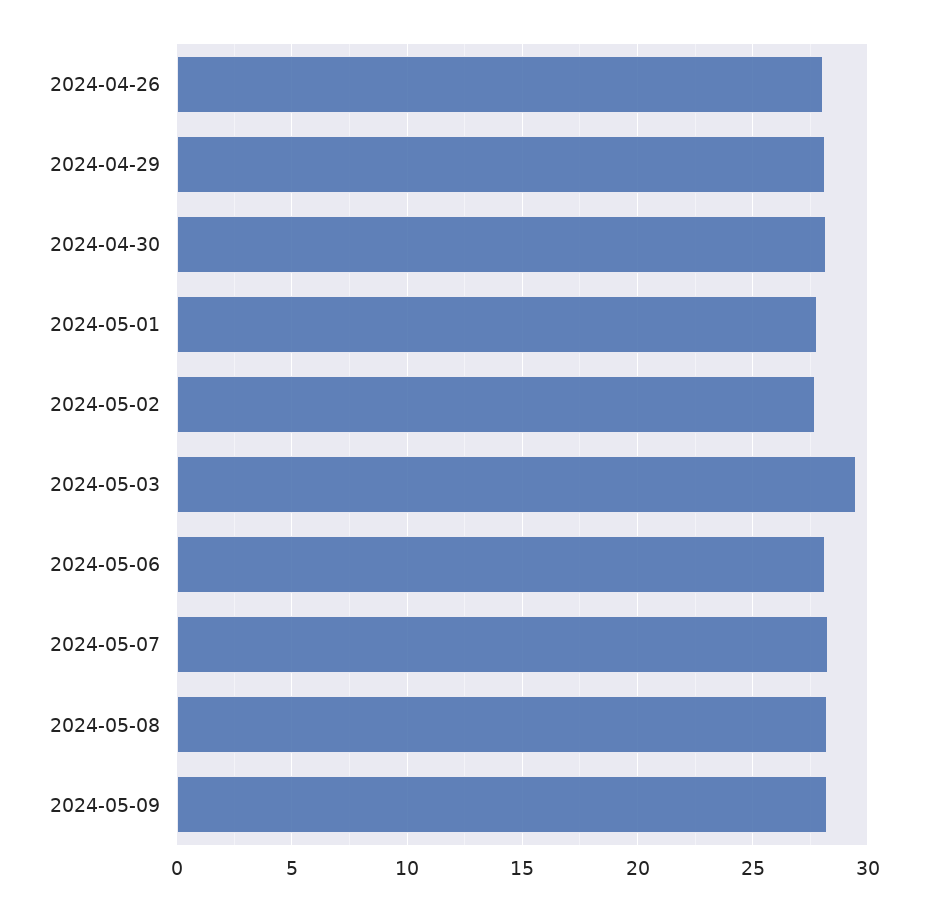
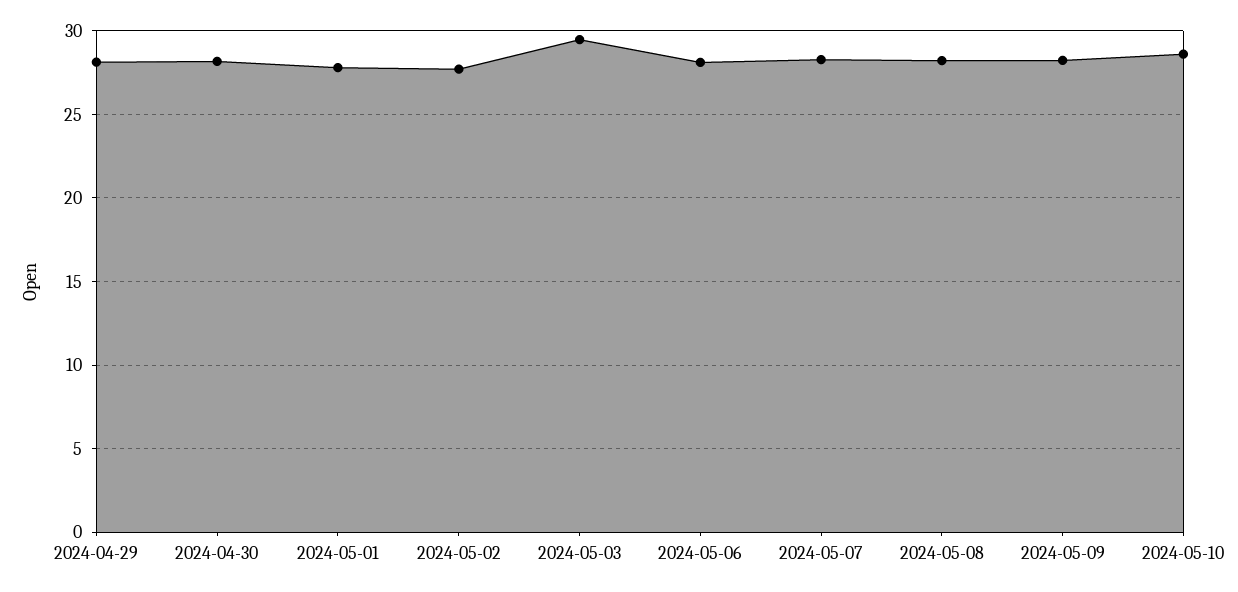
2024-04-26: 28 -> none
2024-05-10: none -> 28.5

